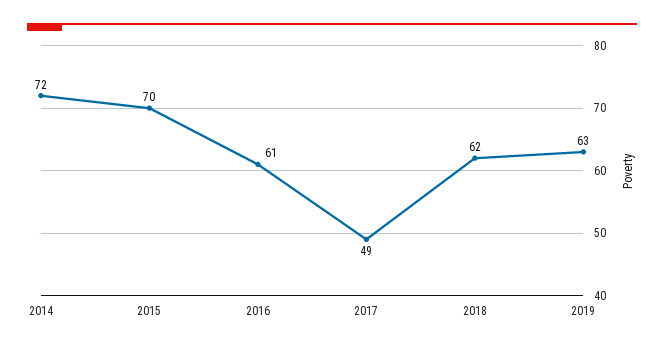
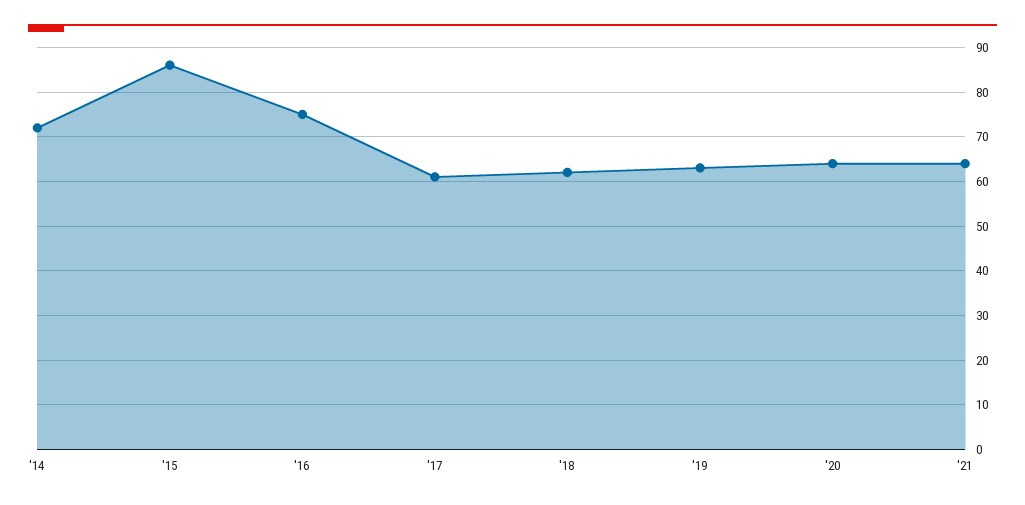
2015: 70 -> 85
2016: 61 -> 75
2017: 49 -> 60
'20: none -> 65
'21: none -> 65

